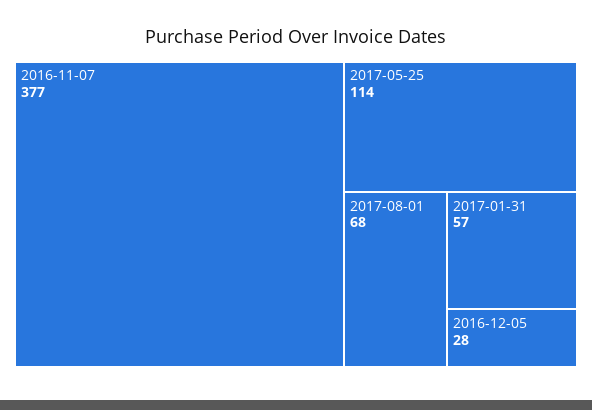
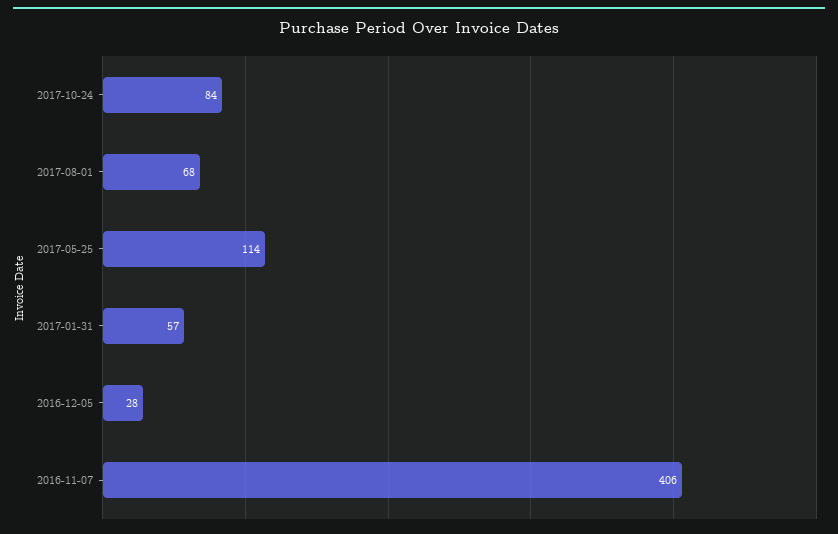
2016-11-07: 377 -> 406
2017-10-24: none -> 84

